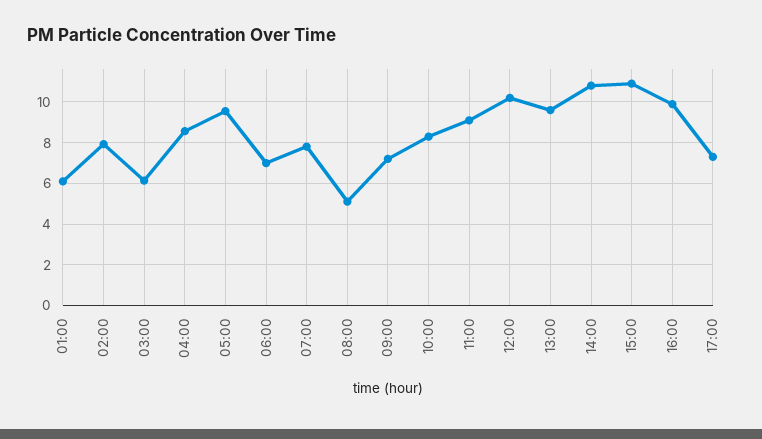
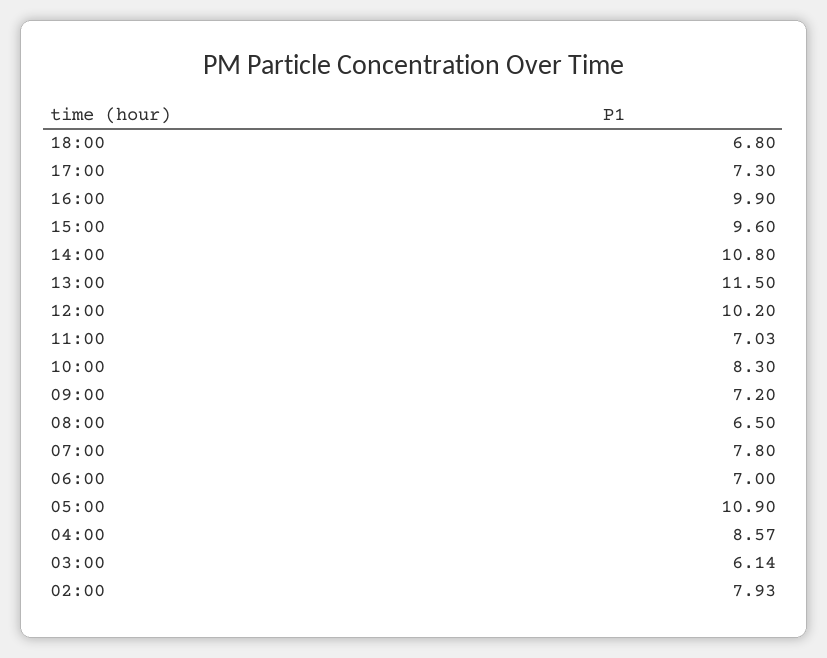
01:00: 6 -> none
05:00: 9.5 -> 10.9
08:00: 5 -> 6.5
11:00: 9 -> 7.03
13:00: 9.5 -> 11.5
15:00: 11 -> 9.6
18:00: none -> 6.8

